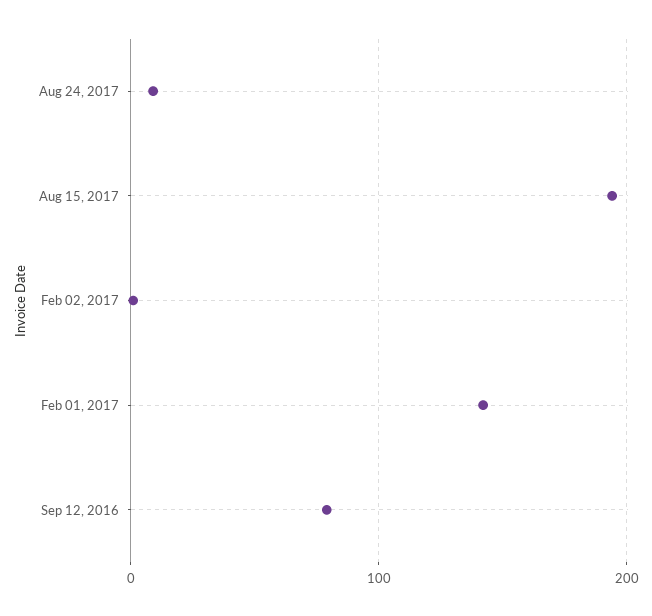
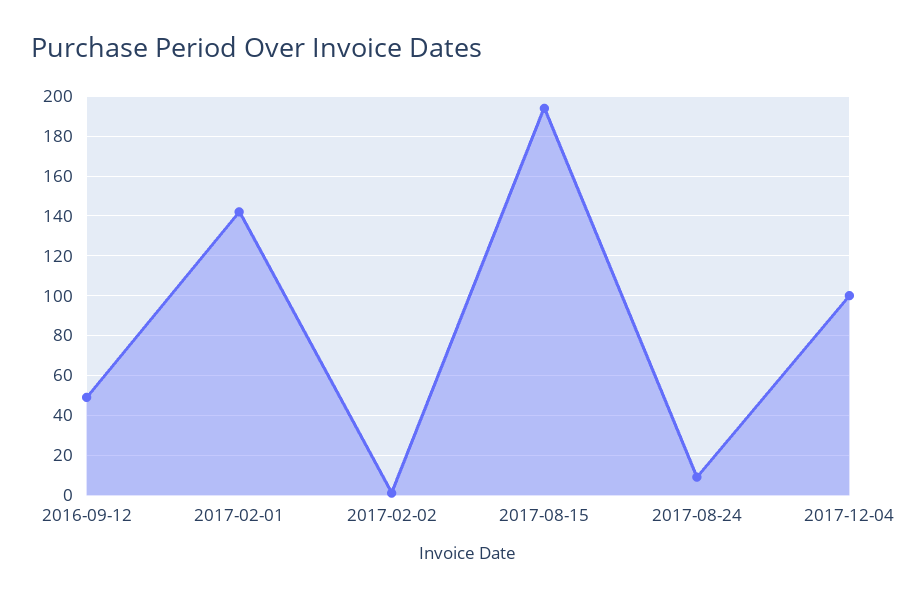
Sep 12, 2016: 80 -> 50
2017-12-04: none -> 100

